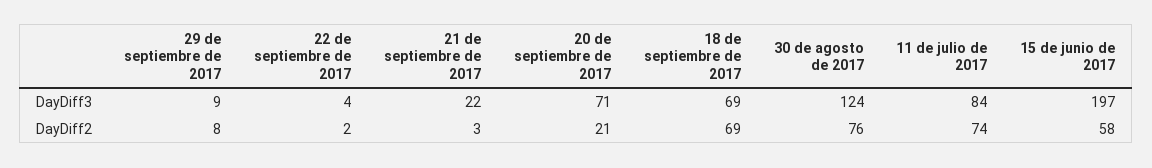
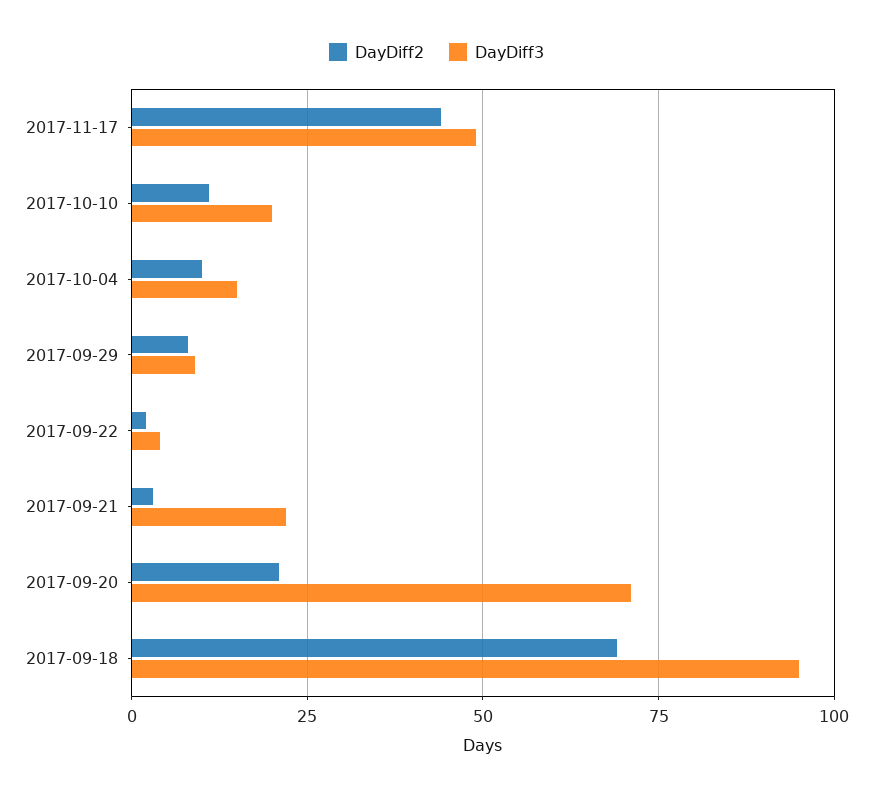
DayDiff3, 18 de septiembre de 2017: 69 -> 95
DayDiff3, 30 de agosto de 2017: 124 -> none
DayDiff3, 11 de julio de 2017: 84 -> none
DayDiff3, 15 de junio de 2017: 197 -> none
DayDiff2, 30 de agosto de 2017: 76 -> none
DayDiff2, 11 de julio de 2017: 74 -> none
DayDiff2, 15 de junio de 2017: 58 -> none
DayDiff2, 2017-11-17: none -> 45
DayDiff3, 2017-11-17: none -> 50
DayDiff2, 2017-10-10: none -> 10
DayDiff3, 2017-10-10: none -> 20
DayDiff2, 2017-10-04: none -> 10
DayDiff3, 2017-10-04: none -> 15

